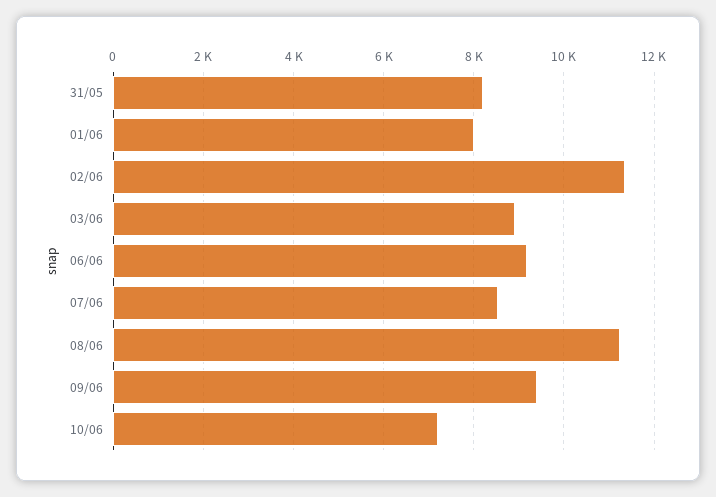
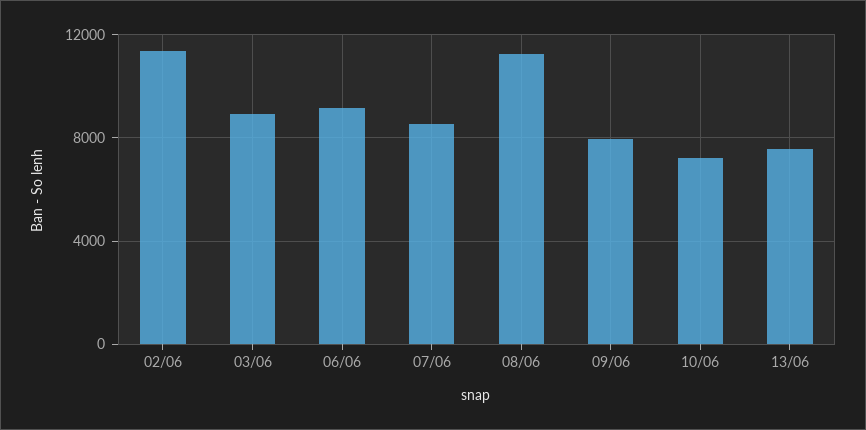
31/05: 8200 -> none
01/06: 8000 -> none
09/06: 9400 -> 8000
13/06: none -> 7500

